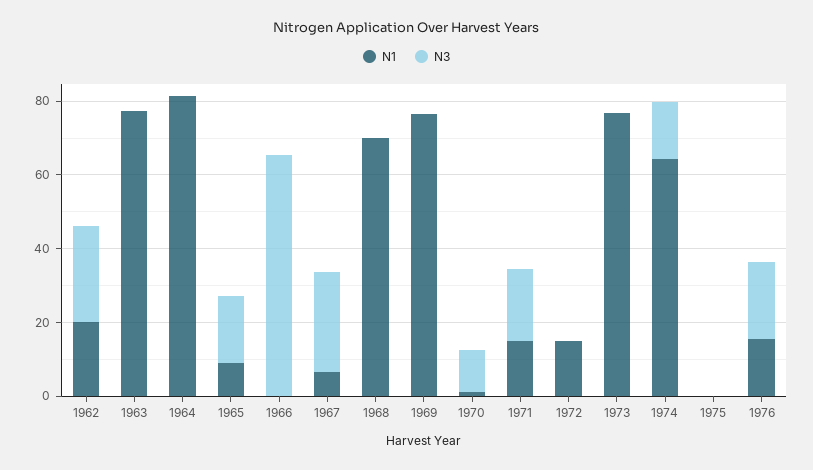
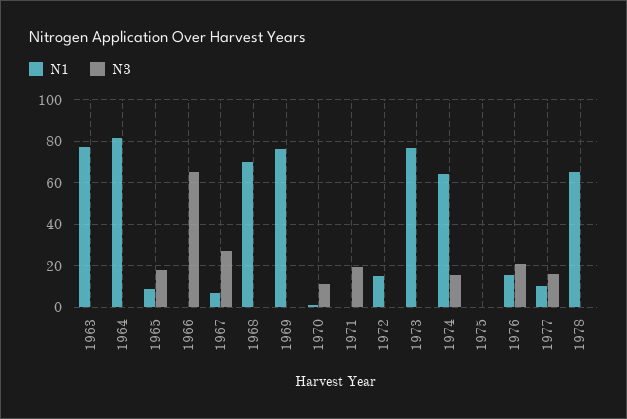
N1, 1962: 20 -> none
N3, 1962: 25 -> none
N1, 1971: 15 -> 0
N1, 1977: none -> 10
N3, 1977: none -> 15
N1, 1978: none -> 65
N3, 1978: none -> 0

